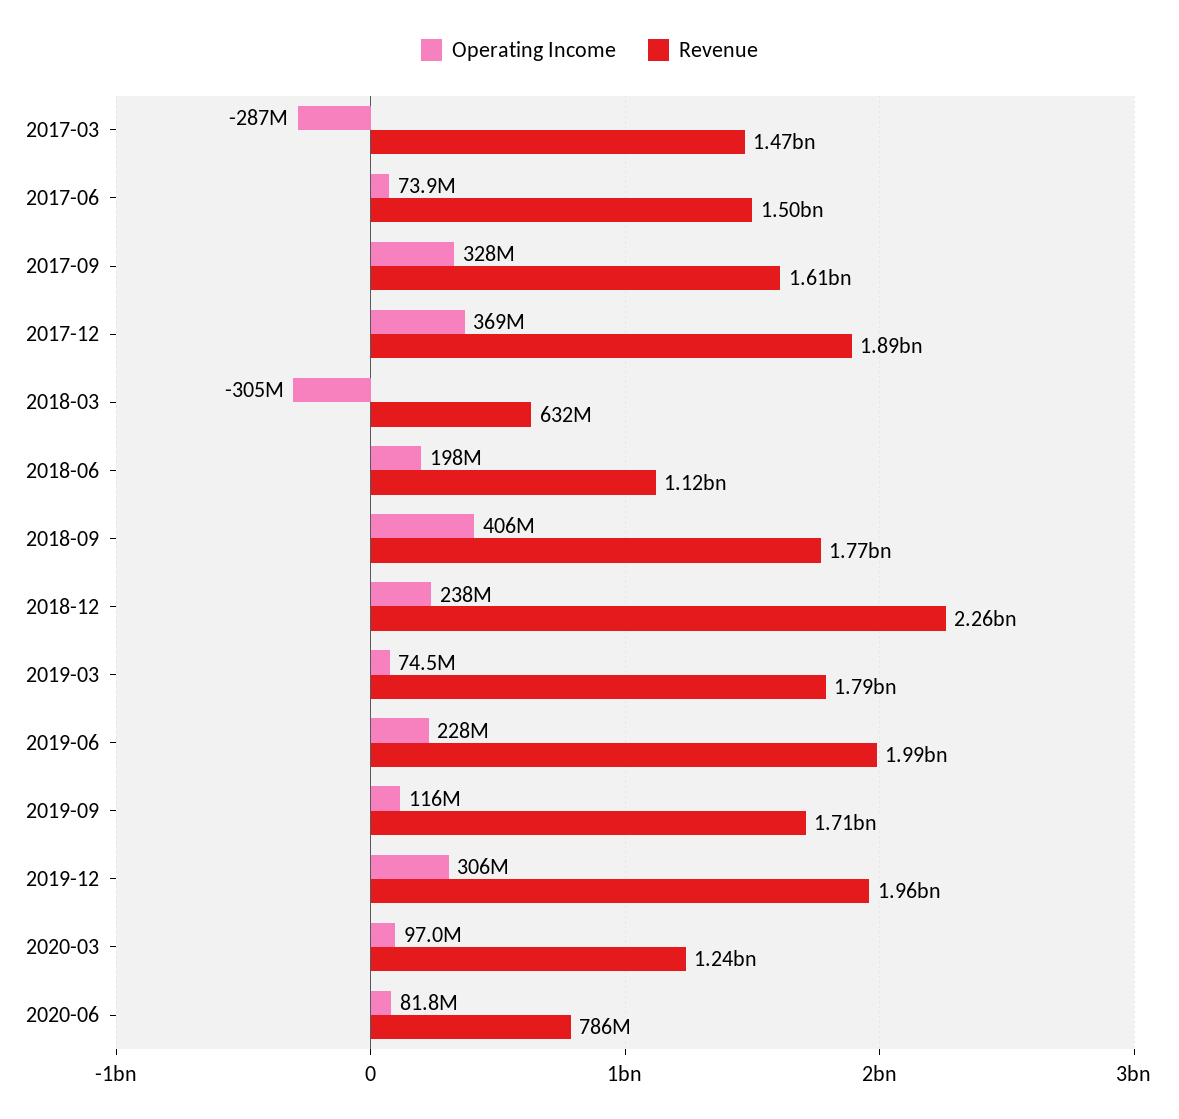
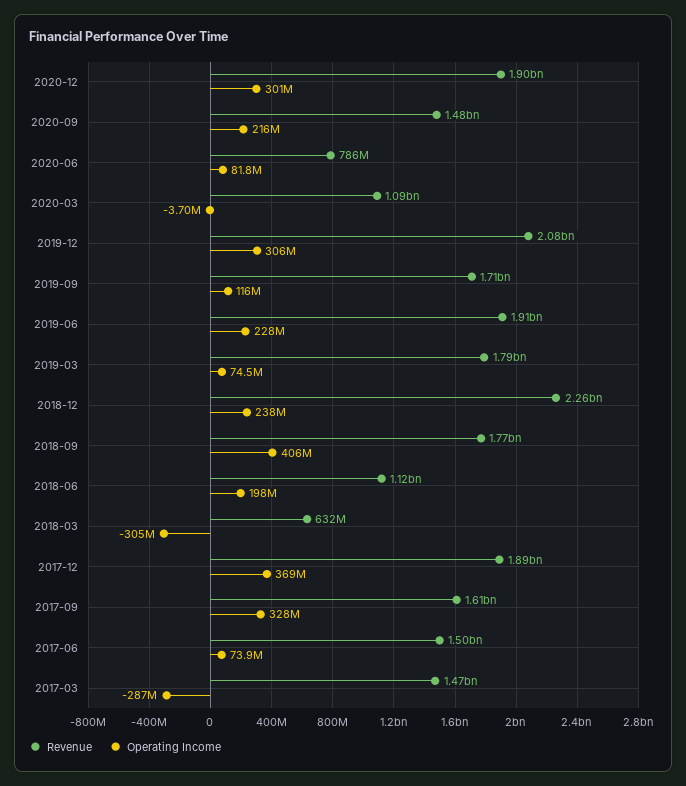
Revenue, 2019-06: 1990000000 -> 1910000000
Revenue, 2019-12: 1960000000 -> 2080000000
Operating Income, 2020-03: 97000000 -> -3700000
Revenue, 2020-03: 1240000000 -> 1090000000
Revenue, 2020-12: none -> 1900000000
Operating Income, 2020-12: none -> 301000000
Revenue, 2020-09: none -> 1480000000
Operating Income, 2020-09: none -> 216000000

